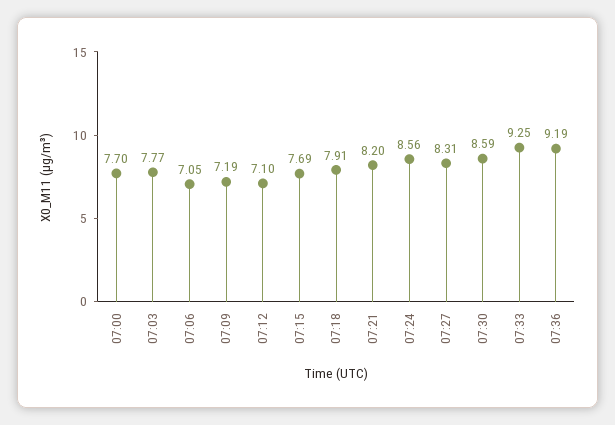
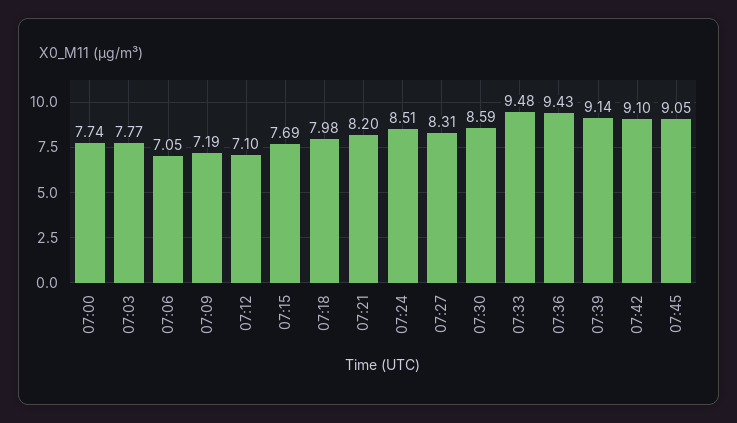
07:00: 7.7 -> 7.74
07:18: 7.91 -> 7.98
07:24: 8.56 -> 8.51
07:33: 9.25 -> 9.48
07:36: 9.19 -> 9.43
07:39: none -> 9.14
07:42: none -> 9.1
07:45: none -> 9.05

